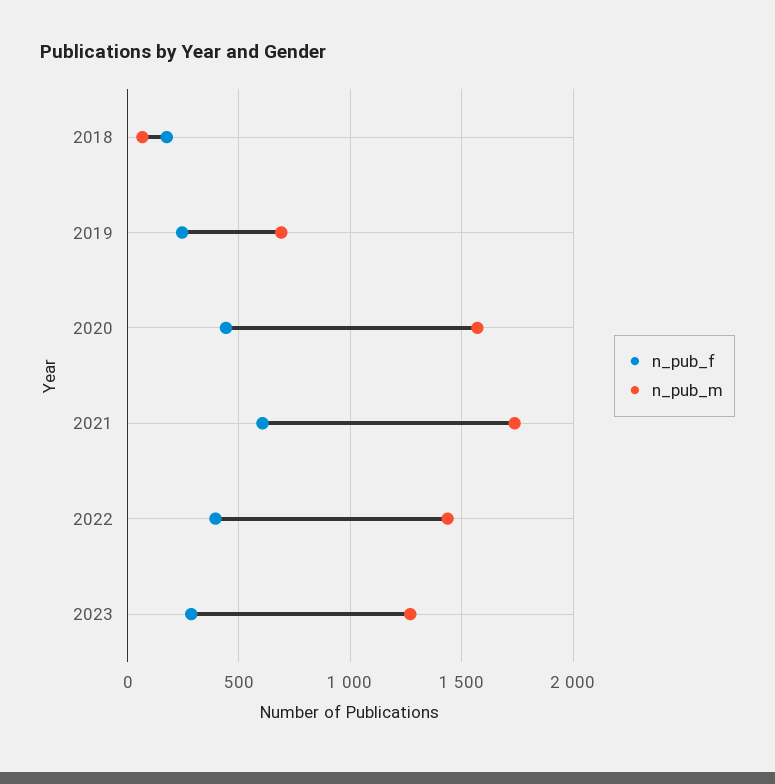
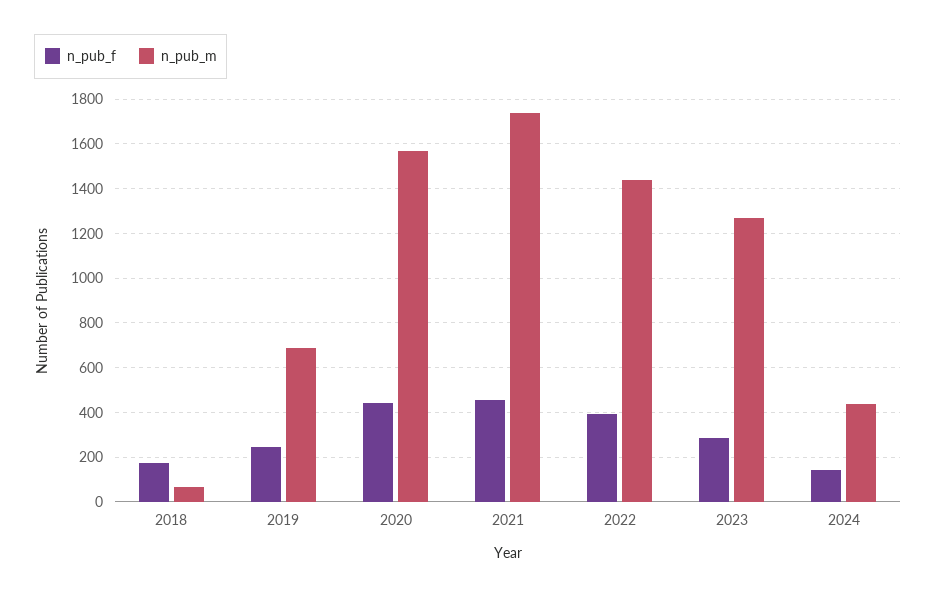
n_pub_f, 2021: 600 -> 450
n_pub_f, 2024: none -> 150
n_pub_m, 2024: none -> 450

